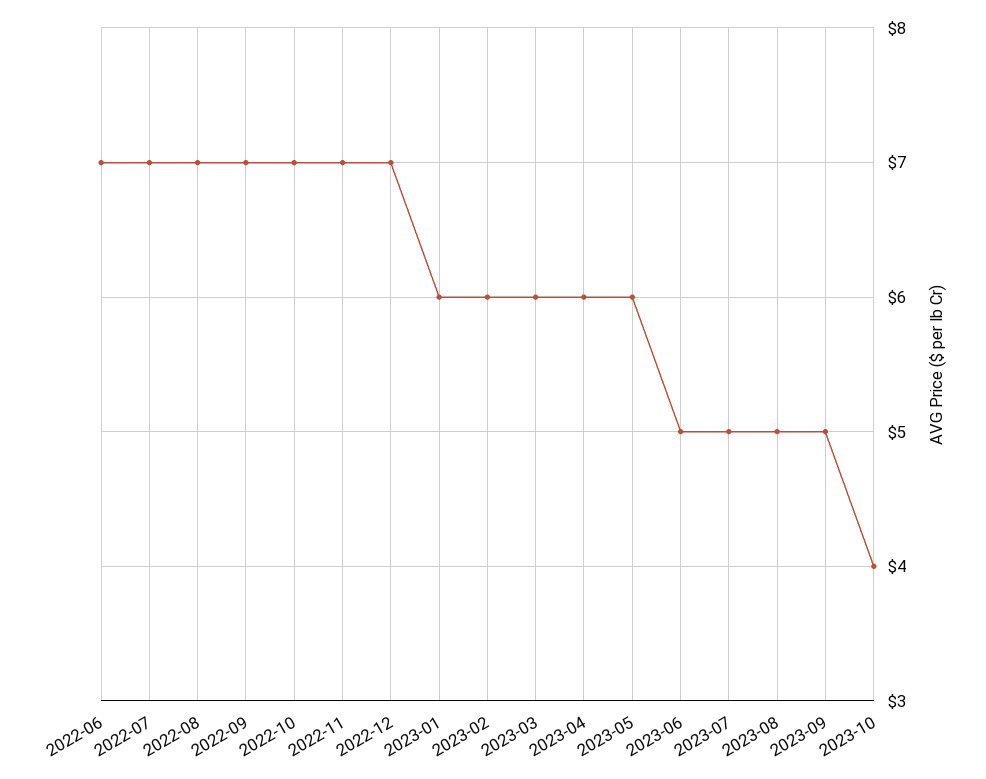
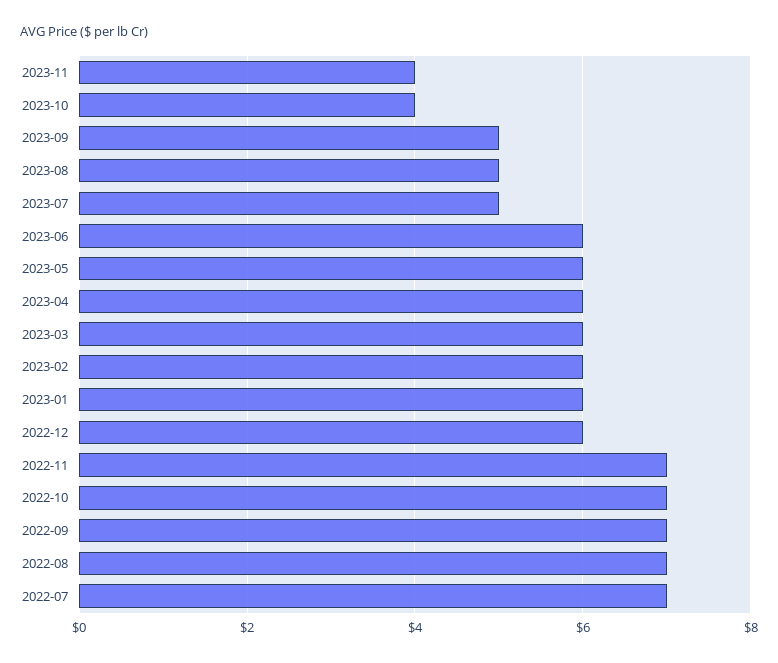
2022-06: 7 -> none
2022-12: 7 -> 6
2023-06: 5 -> 6
2023-11: none -> 4

